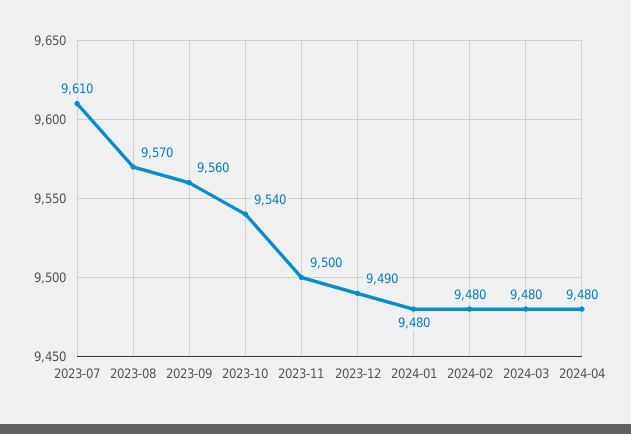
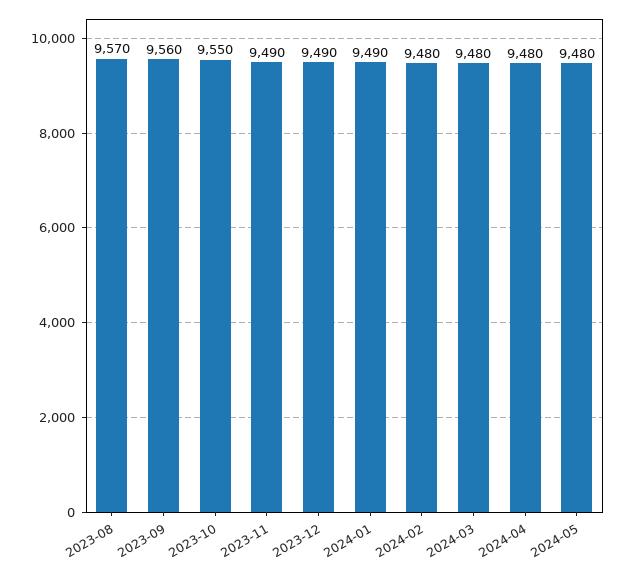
2023-07: 9610 -> none
2023-10: 9540 -> 9550
2023-11: 9500 -> 9490
2024-01: 9480 -> 9490
2024-05: none -> 9480

